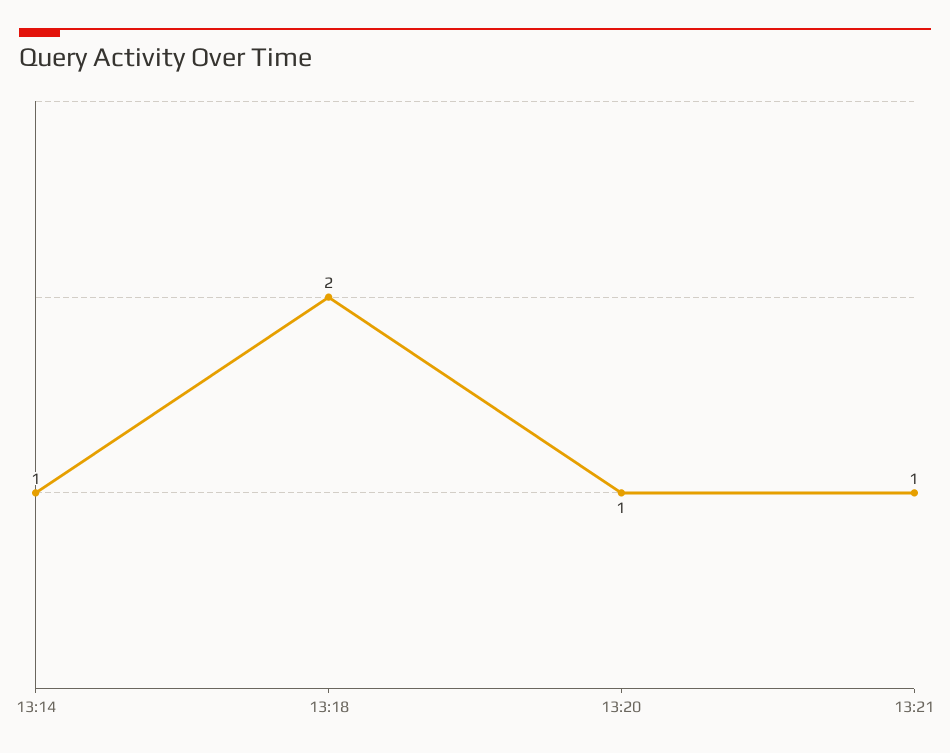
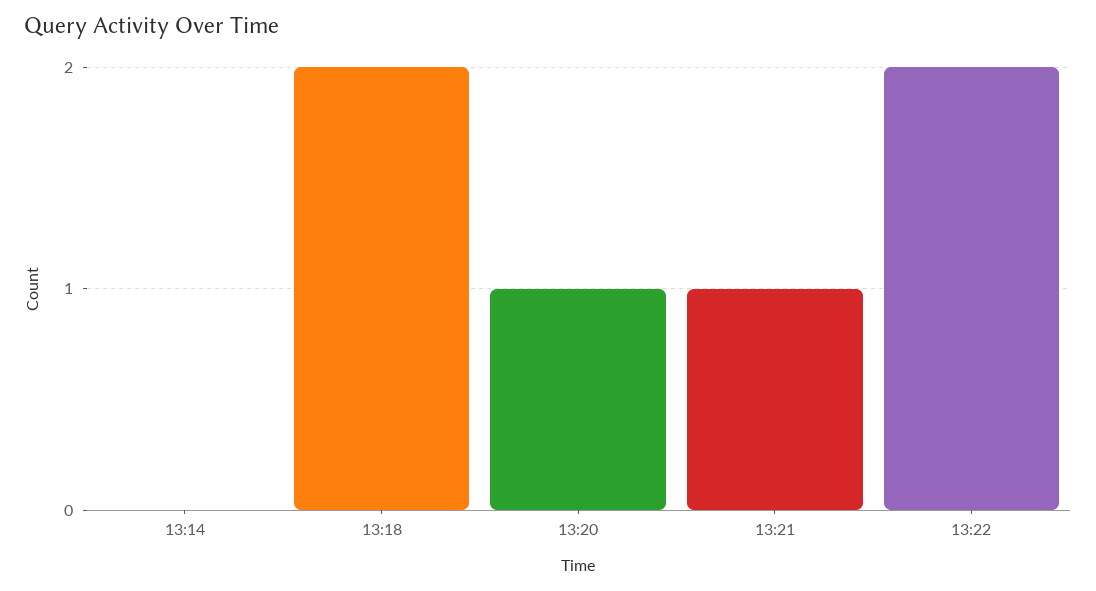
13:14: 1 -> 0
13:22: none -> 2

